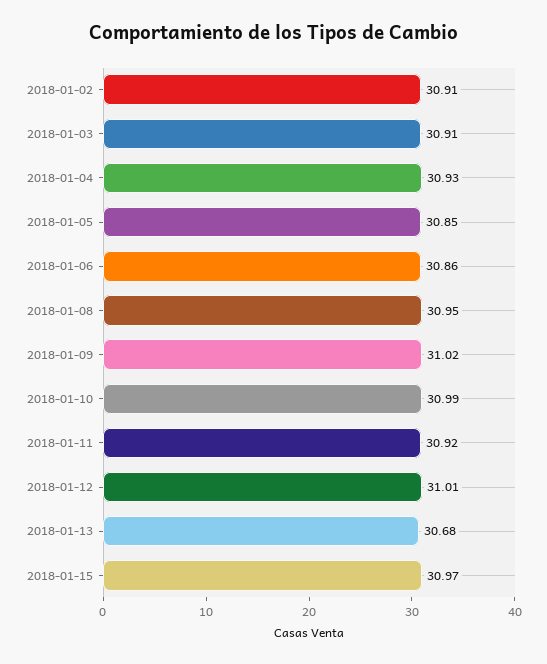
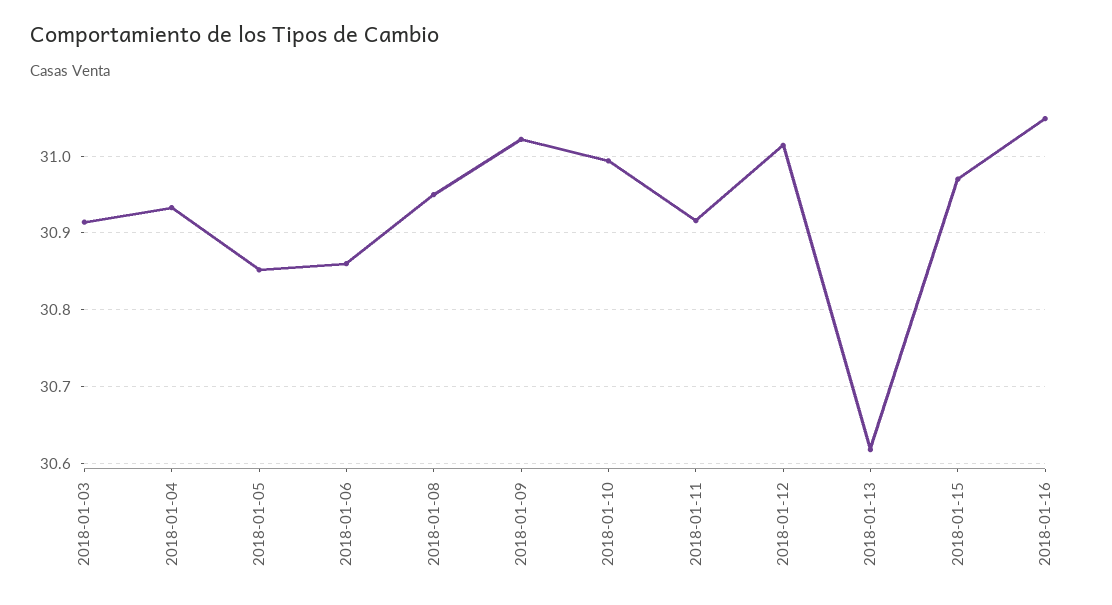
2018-01-02: 30.91 -> none
2018-01-13: 30.68 -> 30.62
2018-01-16: none -> 31.05

